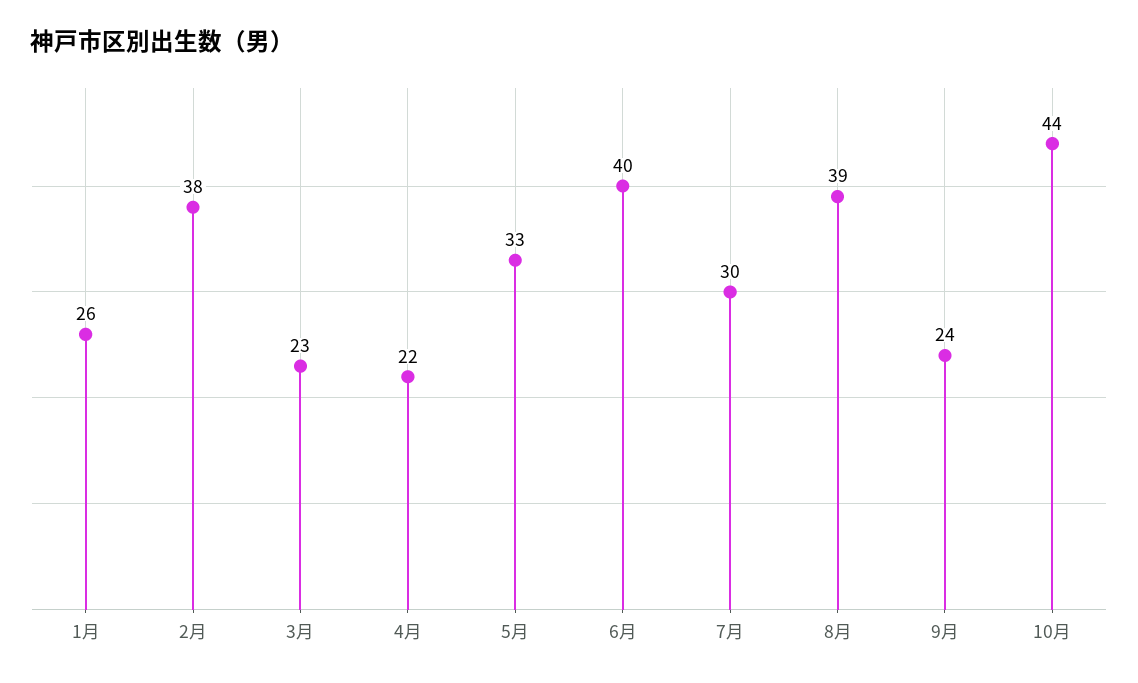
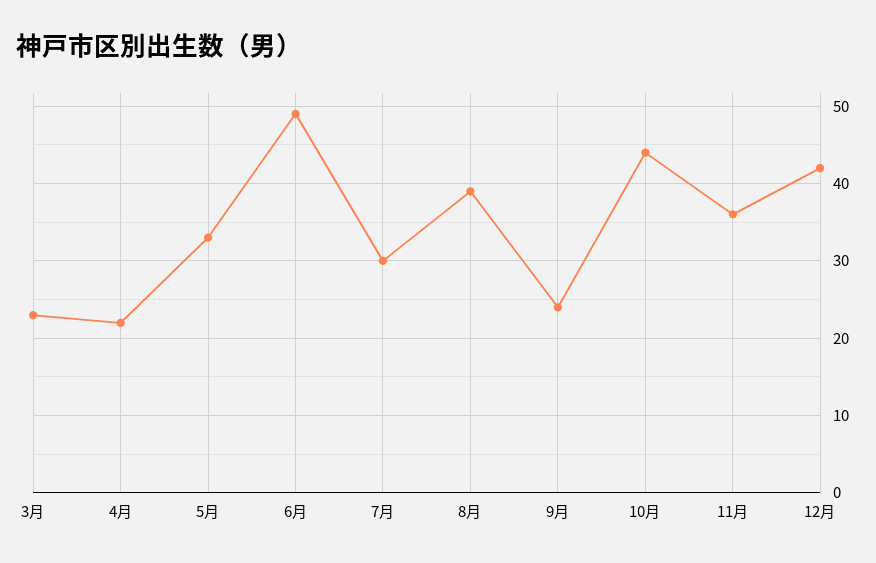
1月: 26 -> none
2月: 38 -> none
6月: 40 -> 49
11月: none -> 36
12月: none -> 42

